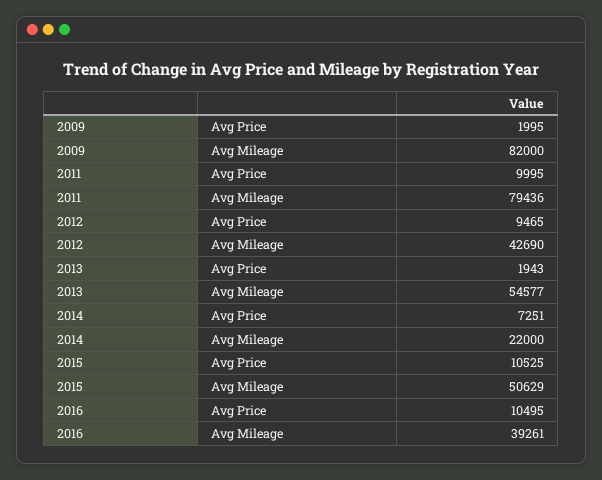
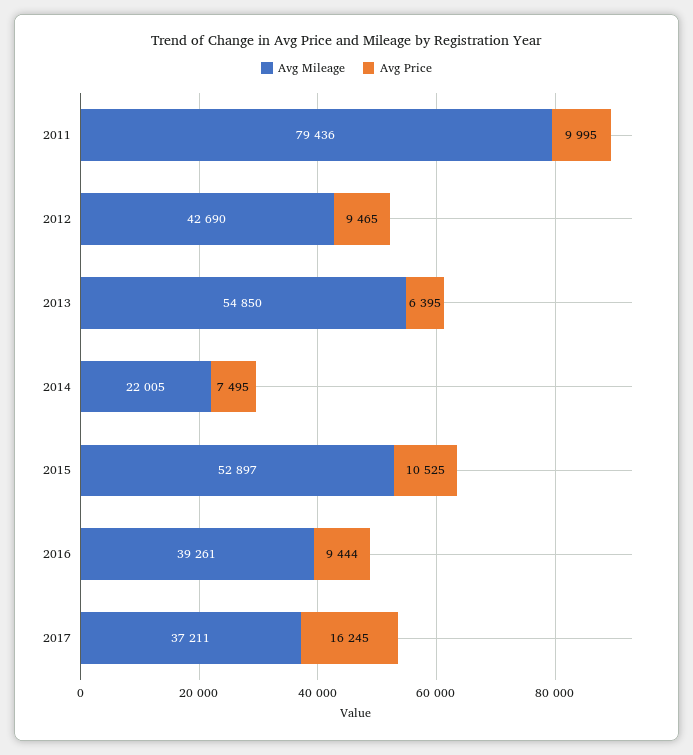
Avg Price, 2009: 1995 -> none
Avg Mileage, 2009: 82000 -> none
Avg Price, 2013: 1943 -> 6395
Avg Mileage, 2013: 54577 -> 54850
Avg Price, 2014: 7251 -> 7495
Avg Mileage, 2014: 22000 -> 22005
Avg Mileage, 2015: 50629 -> 52897
Avg Price, 2016: 10495 -> 9444
Avg Mileage, 2017: none -> 37211
Avg Price, 2017: none -> 16245

